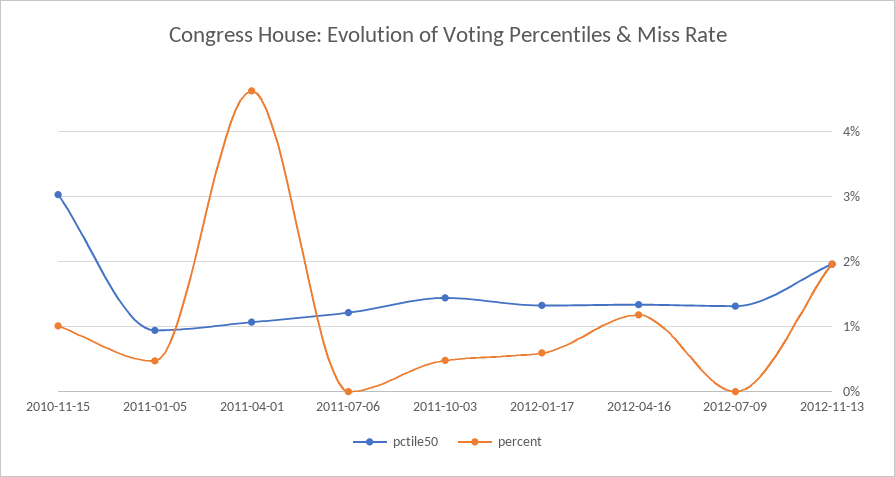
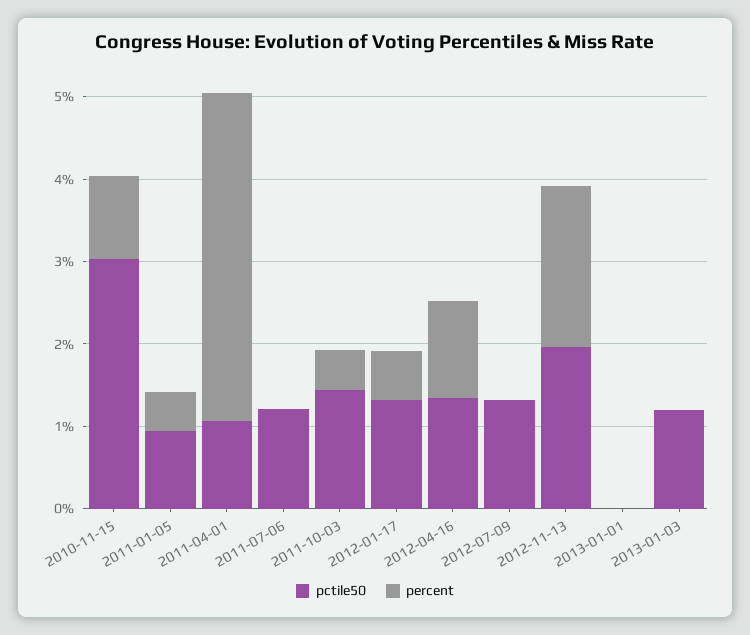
percent, 2011-04-01: 4.6 -> 4
pctile50, 2013-01-01: none -> 0
percent, 2013-01-01: none -> 0
pctile50, 2013-01-03: none -> 1.2
percent, 2013-01-03: none -> 0

